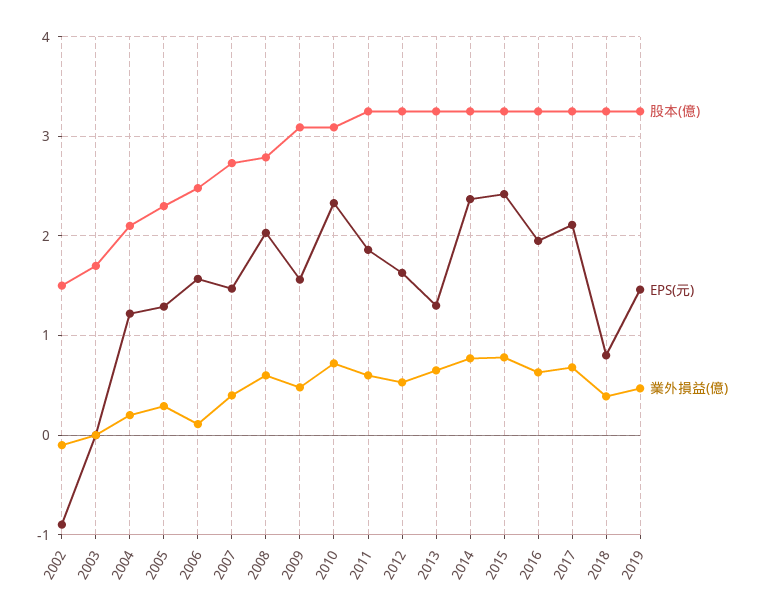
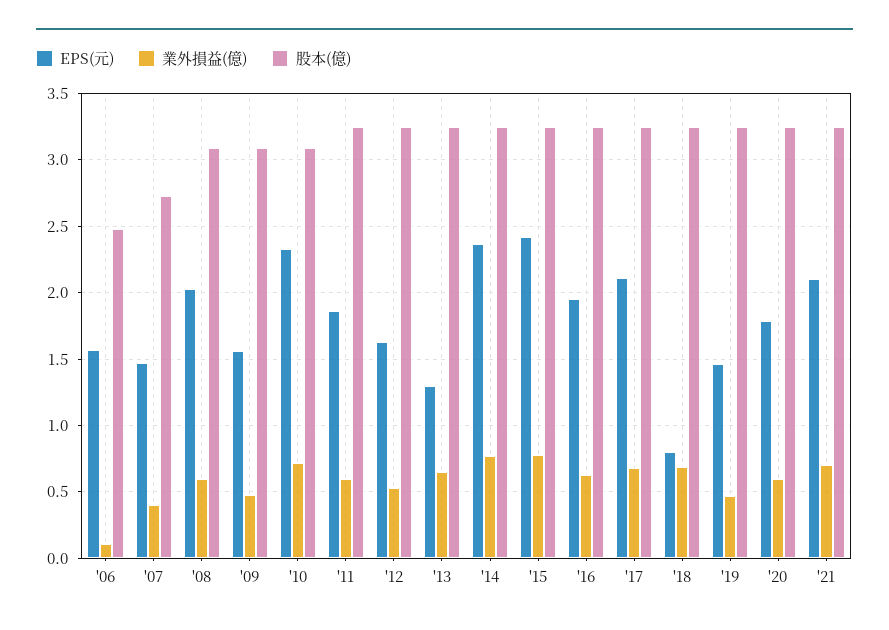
股本(億), 2002: 1.5 -> none
EPS(元), 2002: -0.9 -> none
業外損益(億), 2002: -0.1 -> none
股本(億), 2003: 1.7 -> none
EPS(元), 2003: 0 -> none
業外損益(億), 2003: 0 -> none
股本(億), 2004: 2.1 -> none
EPS(元), 2004: 1.2 -> none
業外損益(億), 2004: 0.2 -> none
股本(億), 2005: 2.3 -> none
EPS(元), 2005: 1.3 -> none
業外損益(億), 2005: 0.3 -> none
股本(億), 2008: 2.8 -> 3.1
業外損益(億), 2018: 0.4 -> 0.7
EPS(元), '20: none -> 1.8
業外損益(億), '20: none -> 0.6
股本(億), '20: none -> 3.25
EPS(元), '21: none -> 2.1
業外損益(億), '21: none -> 0.7
股本(億), '21: none -> 3.25

